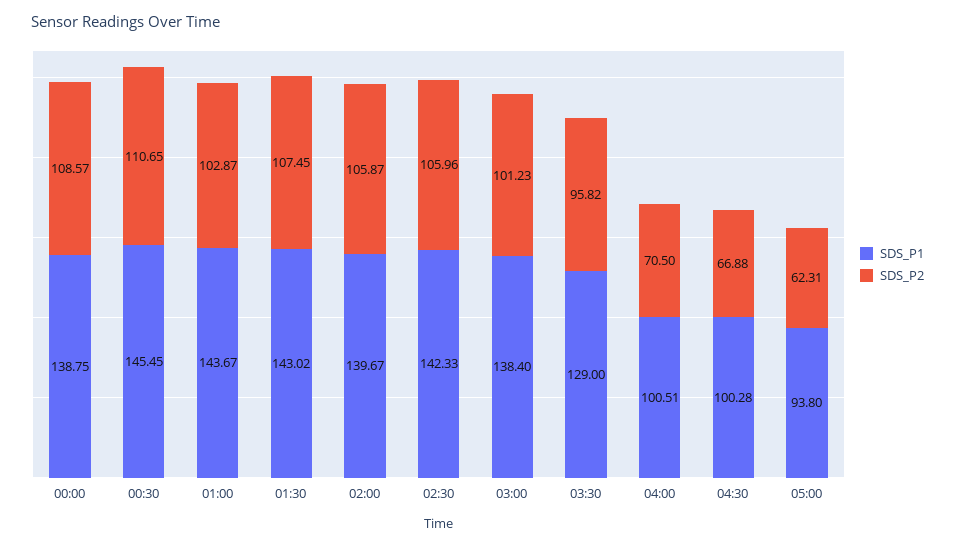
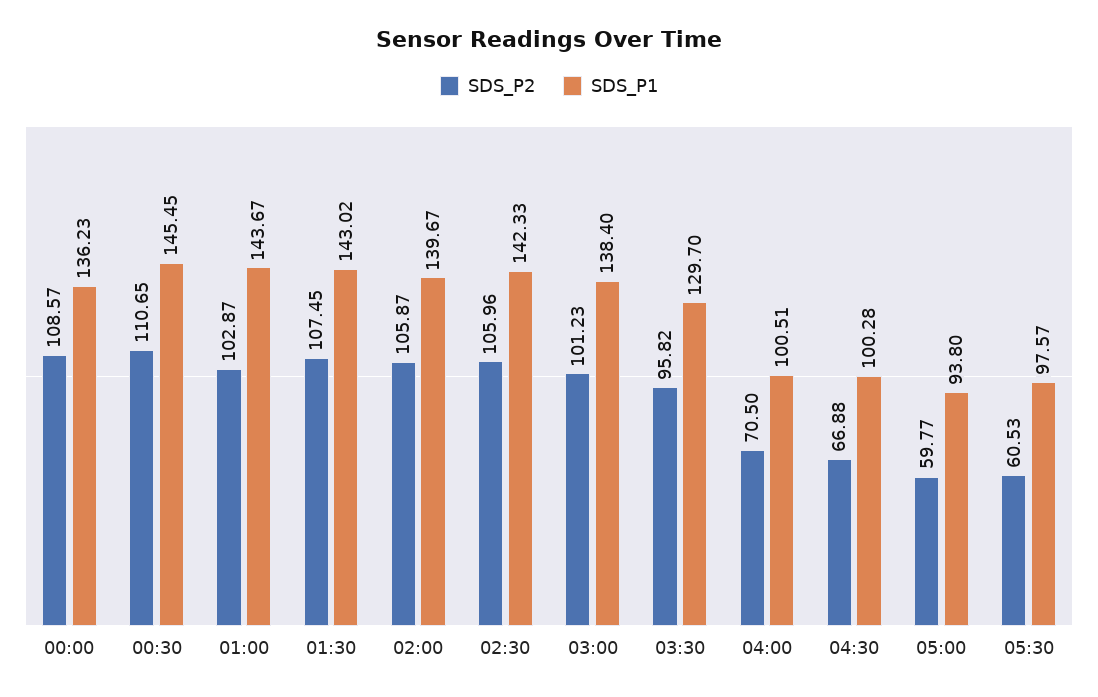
SDS_P1, 00:00: 138.75 -> 136.23
SDS_P1, 03:30: 129 -> 129.7
SDS_P2, 05:00: 62.31 -> 59.77
SDS_P2, 05:30: none -> 60.53
SDS_P1, 05:30: none -> 97.57

